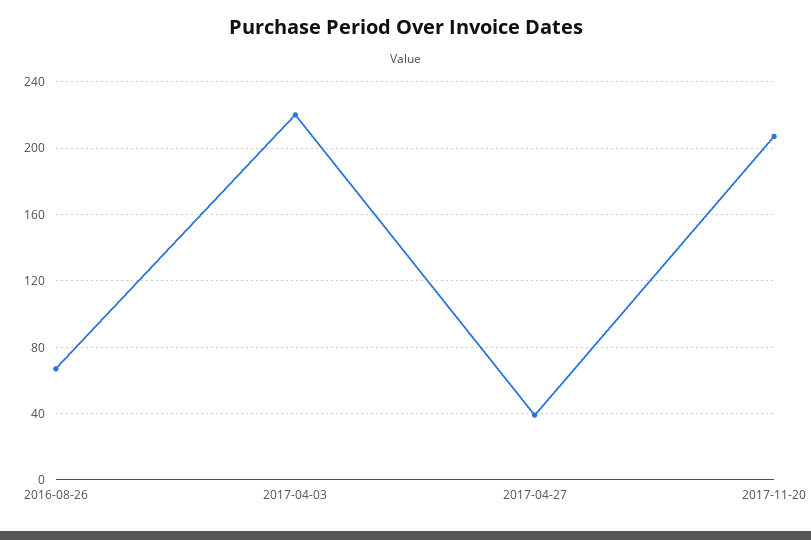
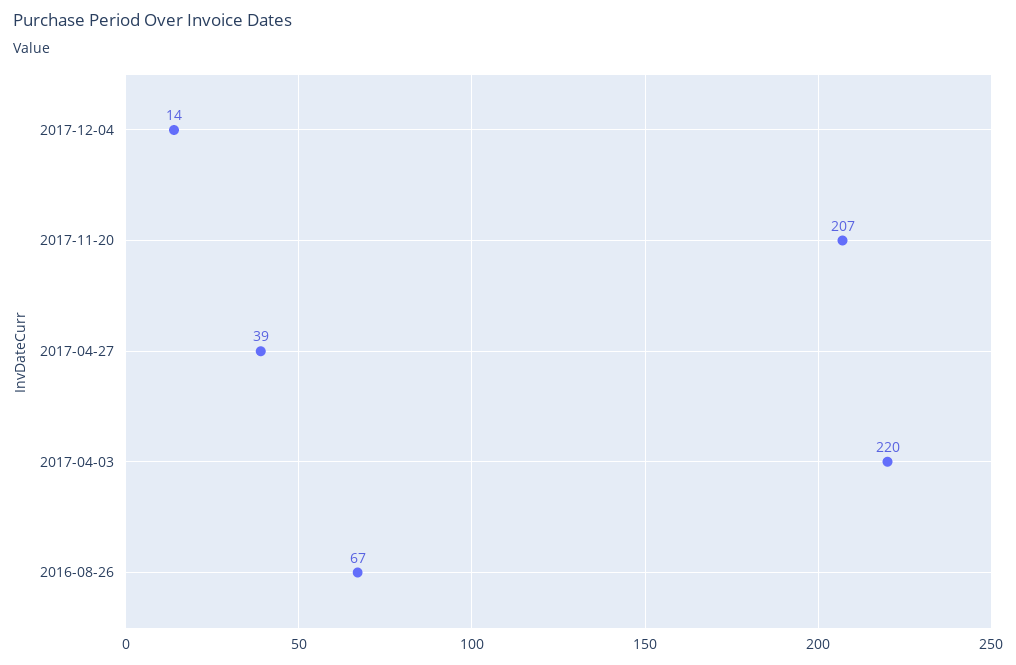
2017-12-04: none -> 14

